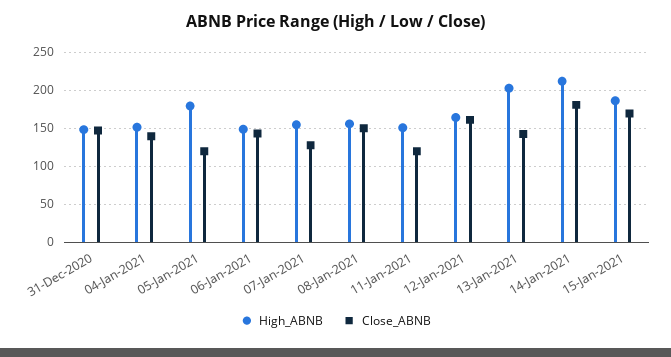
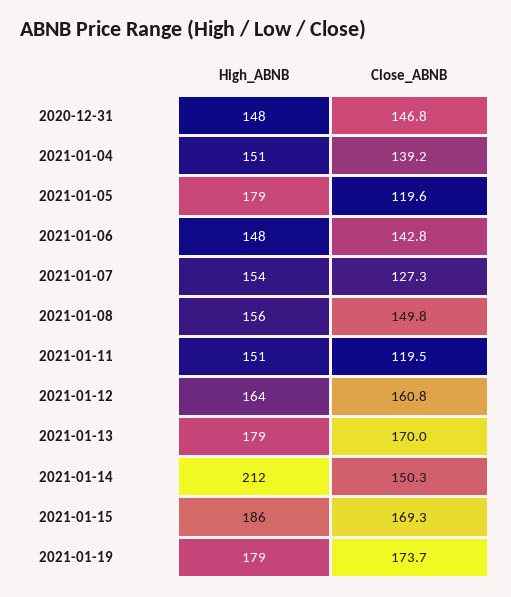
High_ABNB, 13-Jan-2021: 200 -> 179
Close_ABNB, 13-Jan-2021: 140 -> 170
Close_ABNB, 14-Jan-2021: 180 -> 150.3
High_ABNB, 2021-01-19: none -> 179
Close_ABNB, 2021-01-19: none -> 173.7

